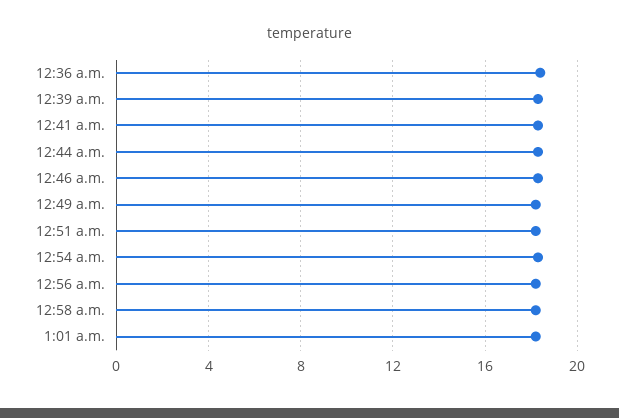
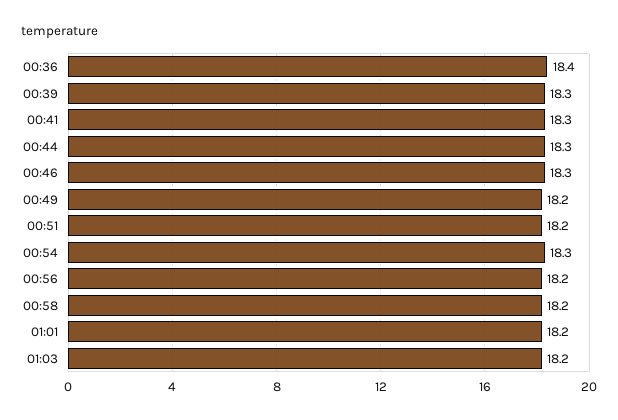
01:03: none -> 18.2

